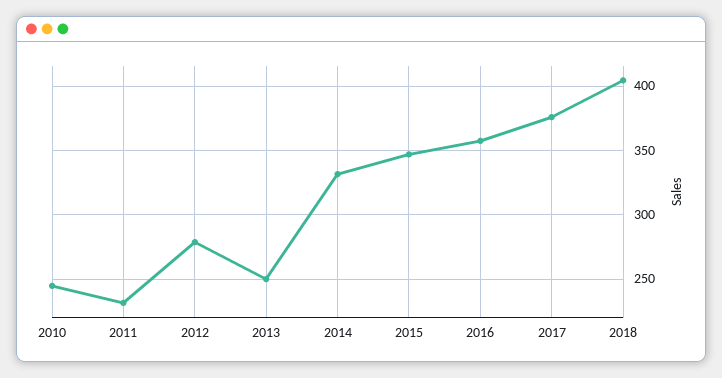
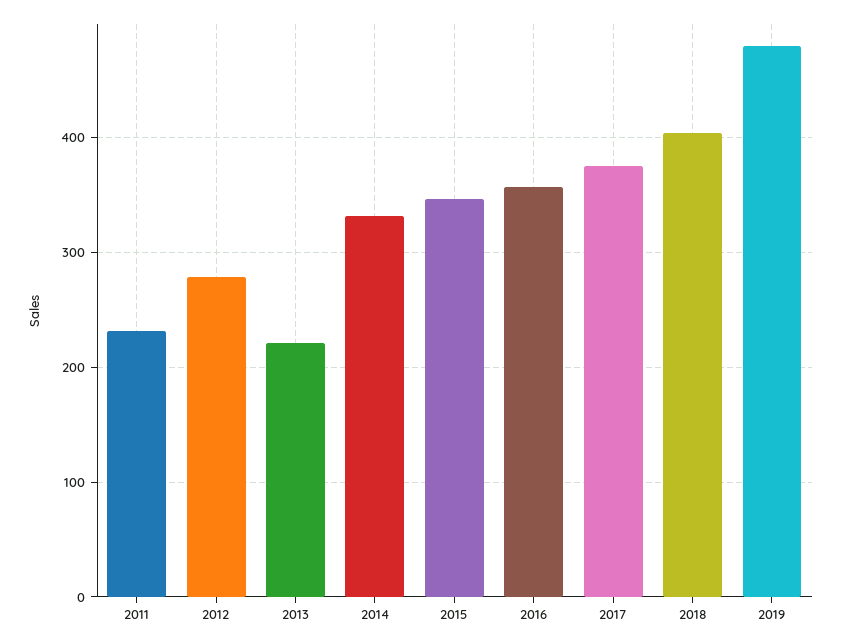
2010: 245 -> none
2013: 250 -> 220
2019: none -> 480

